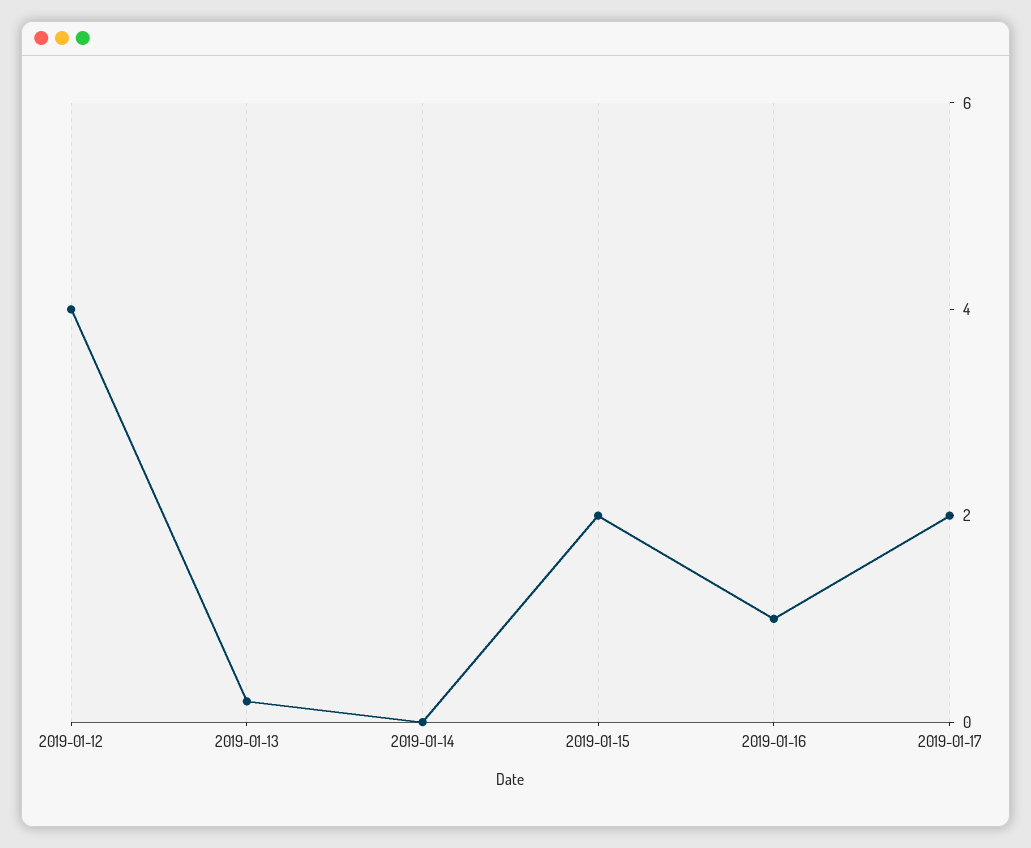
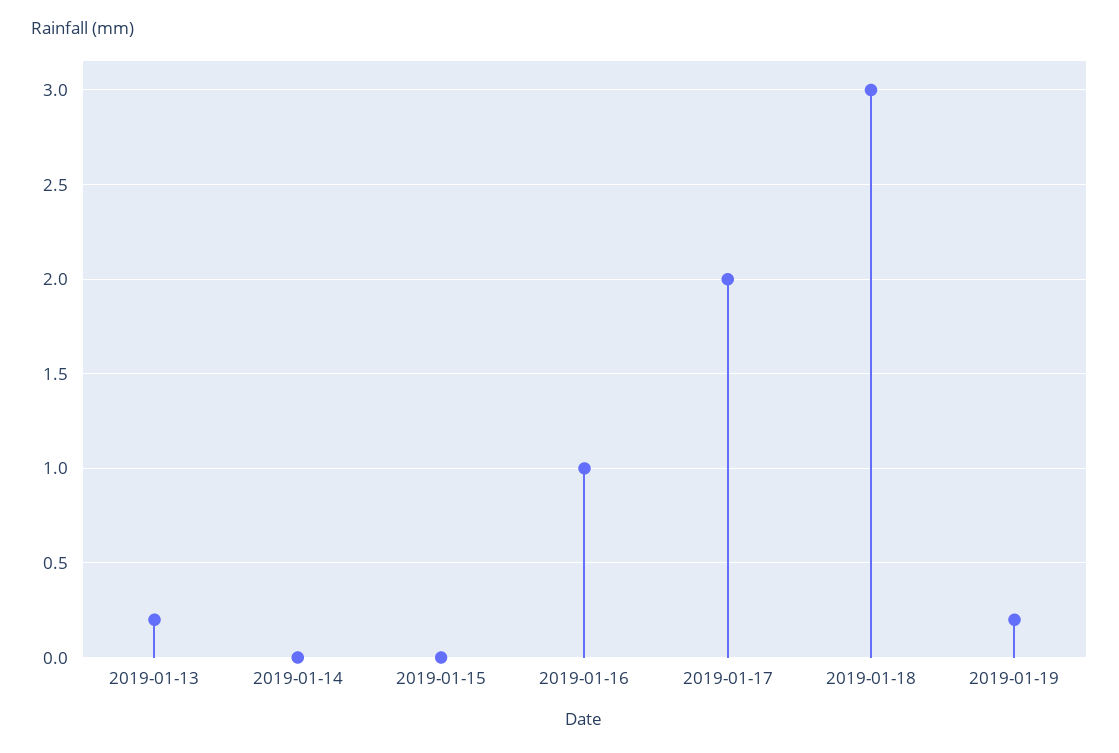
2019-01-12: 4 -> none
2019-01-15: 2 -> 0
2019-01-18: none -> 3
2019-01-19: none -> 0.2

